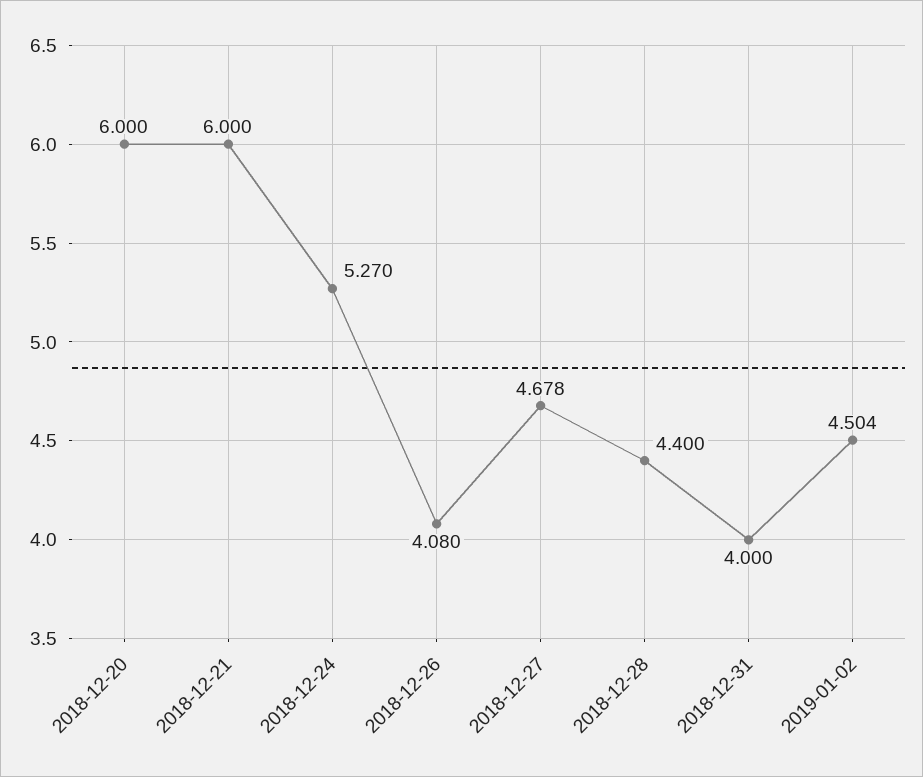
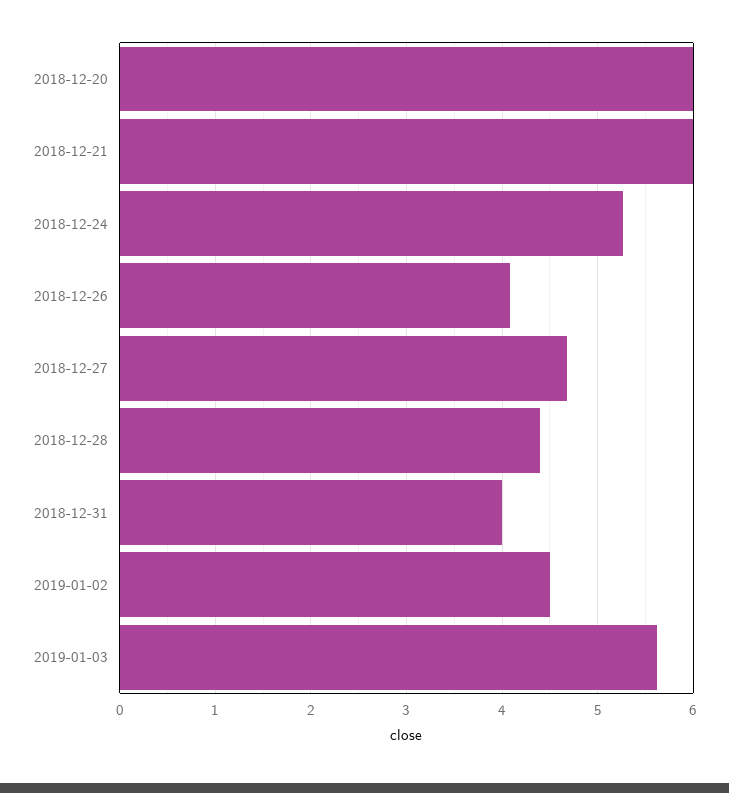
2019-01-03: none -> 5.6

